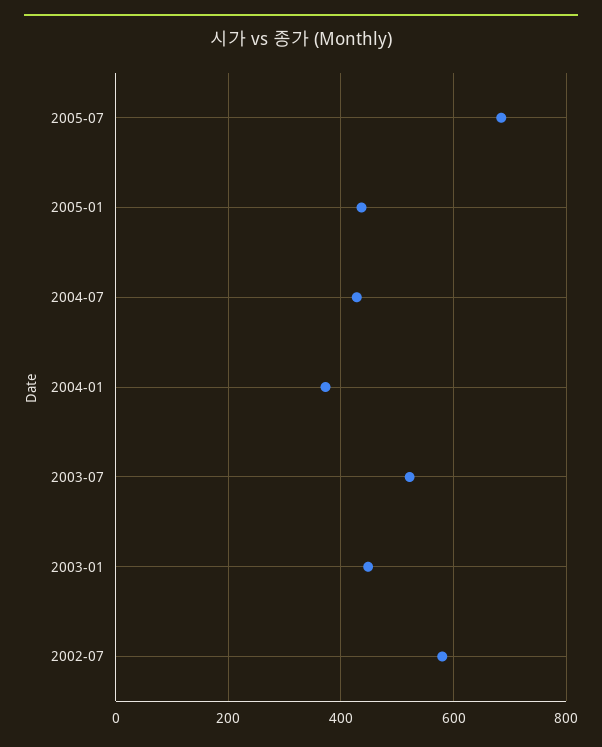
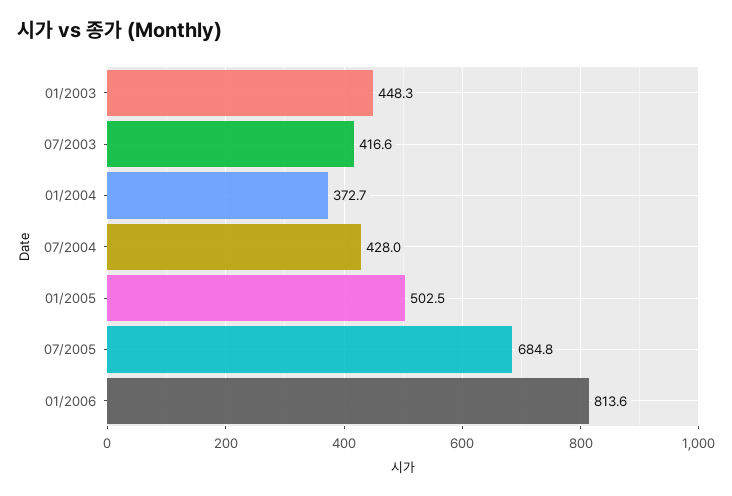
2005-01: 440 -> 502.5
2003-07: 520 -> 416.6
2002-07: 580 -> none
01/2006: none -> 813.6

